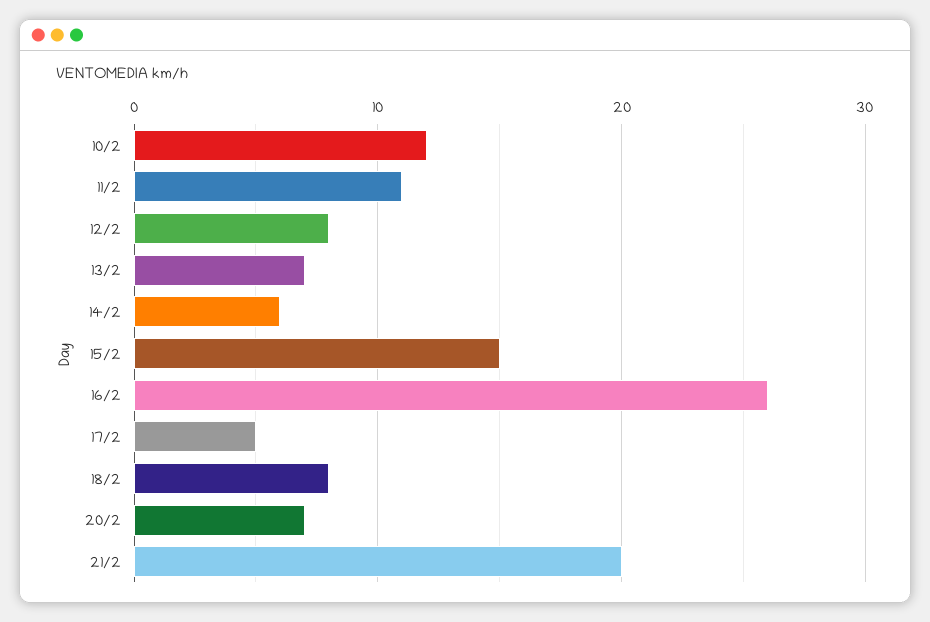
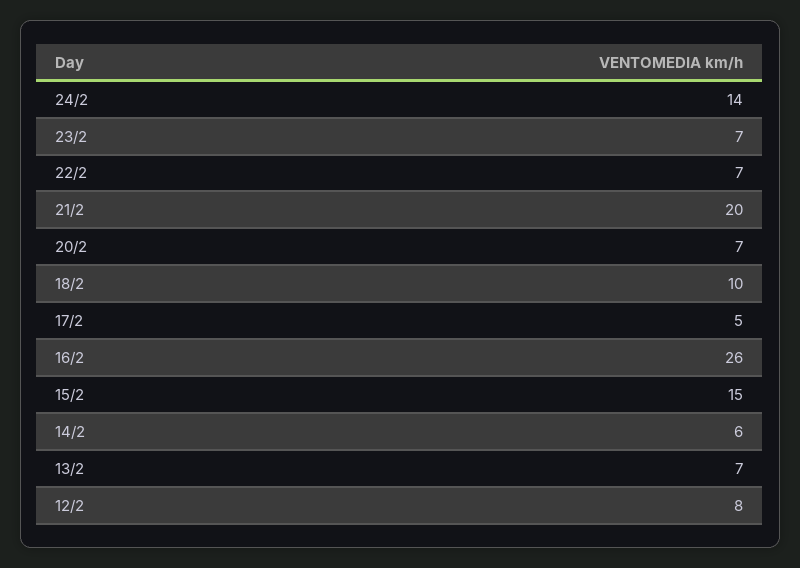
10/2: 12 -> none
11/2: 11 -> none
18/2: 8 -> 10
24/2: none -> 14
23/2: none -> 7
22/2: none -> 7

